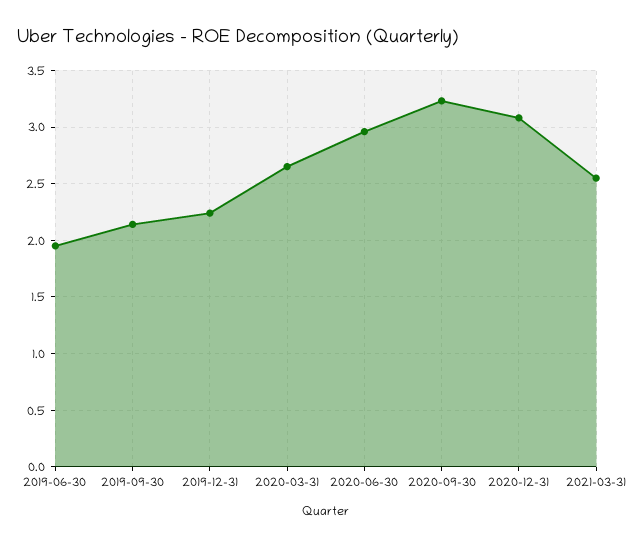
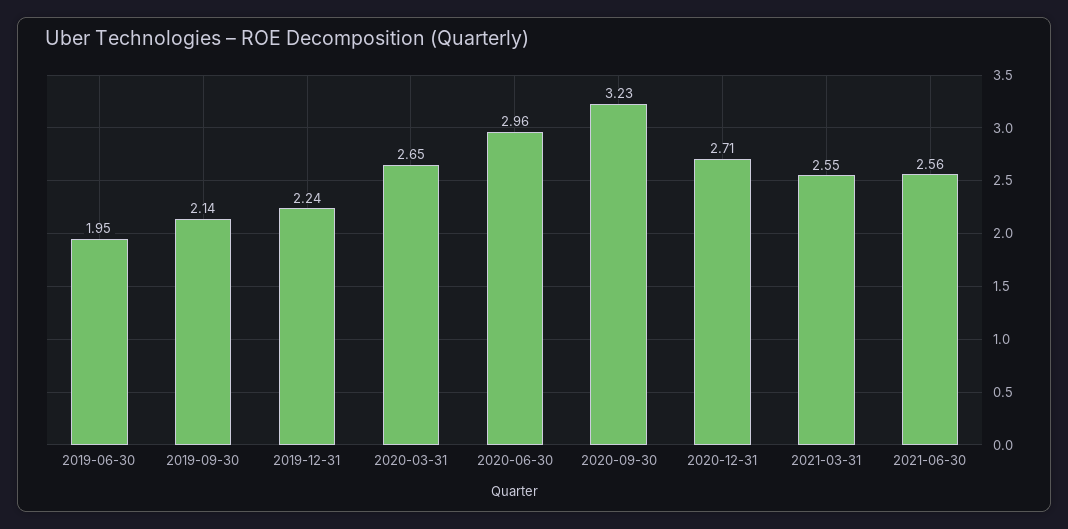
2020-12-31: 3.1 -> 2.71
2021-06-30: none -> 2.56

